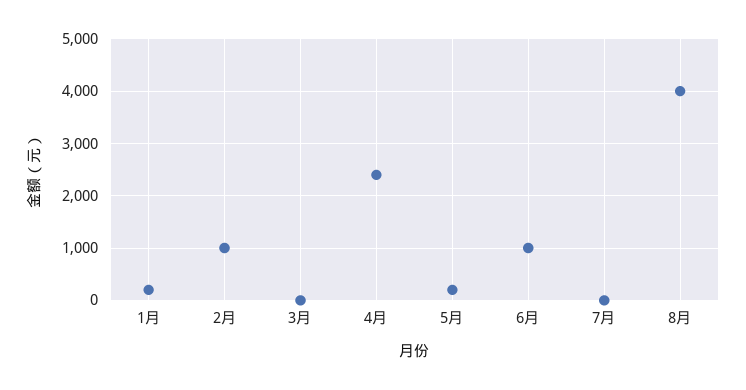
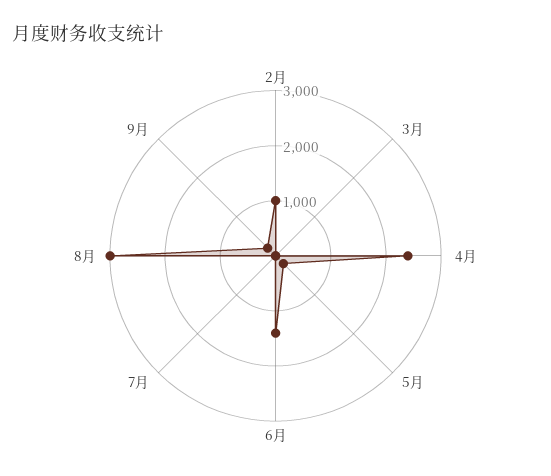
1月: 200 -> none
6月: 1000 -> 1400
8月: 4000 -> 3000
9月: none -> 200

